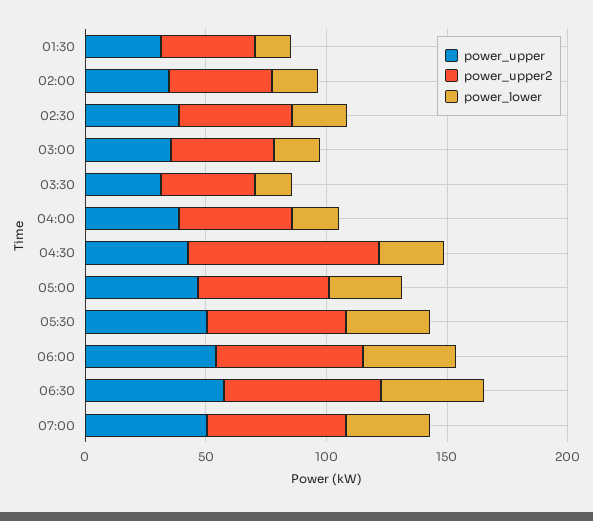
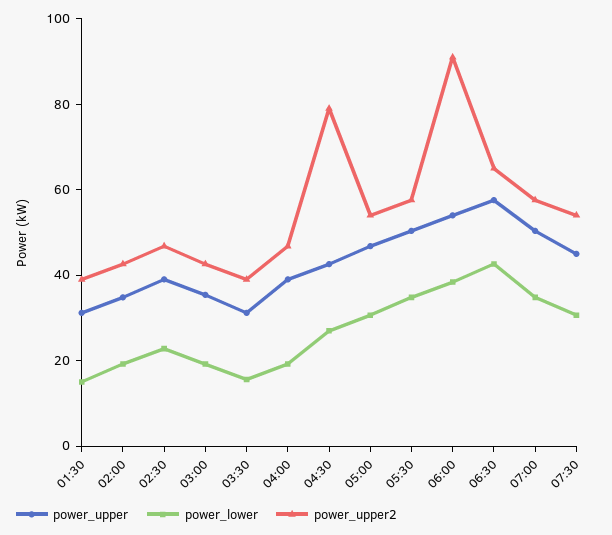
power_upper2, 06:00: 60 -> 90
power_upper, 07:30: none -> 45
power_lower, 07:30: none -> 30
power_upper2, 07:30: none -> 55

